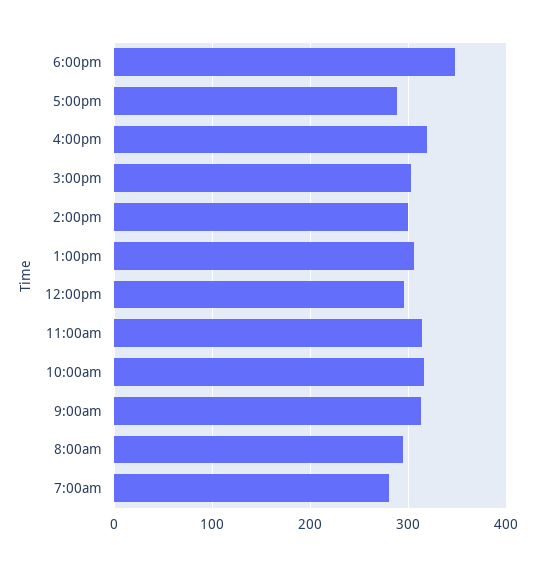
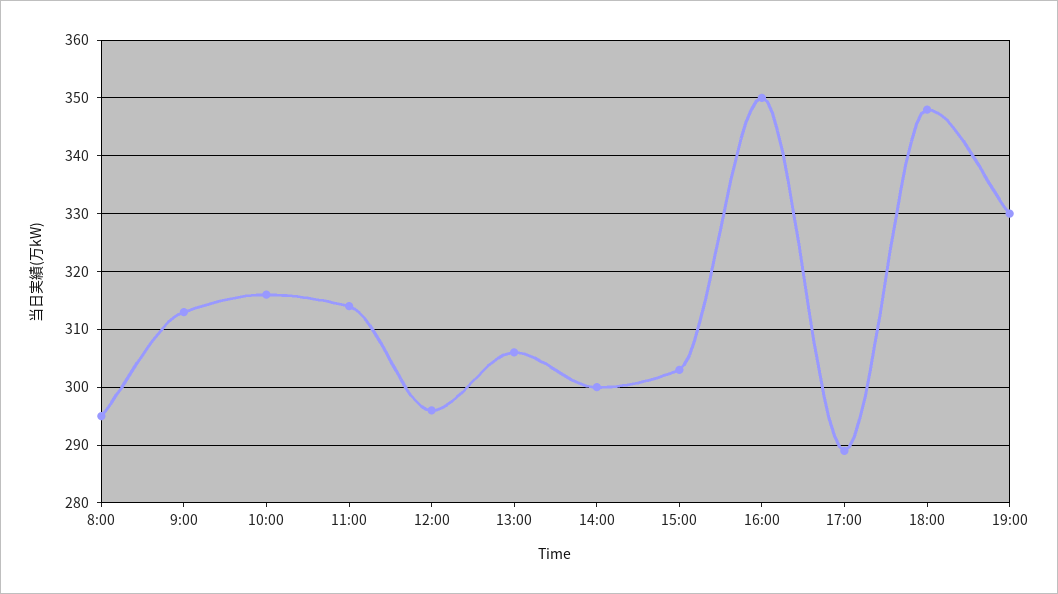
4:00pm: 320 -> 350
7:00am: 280 -> none
19:00: none -> 330

